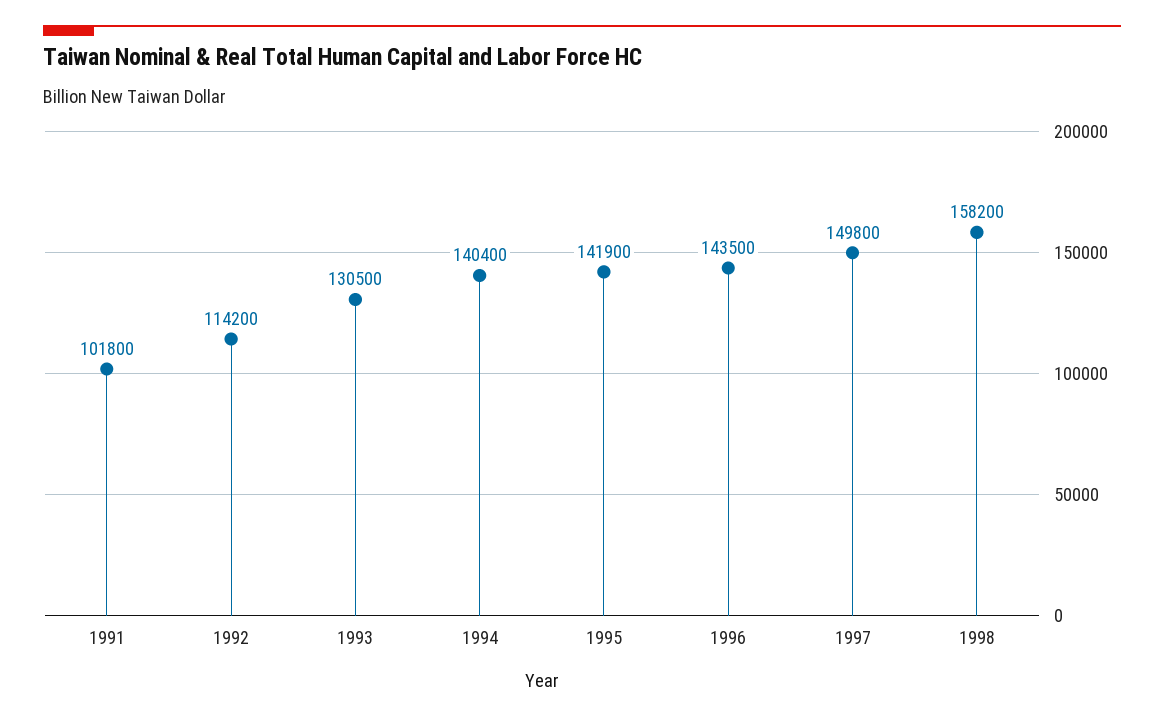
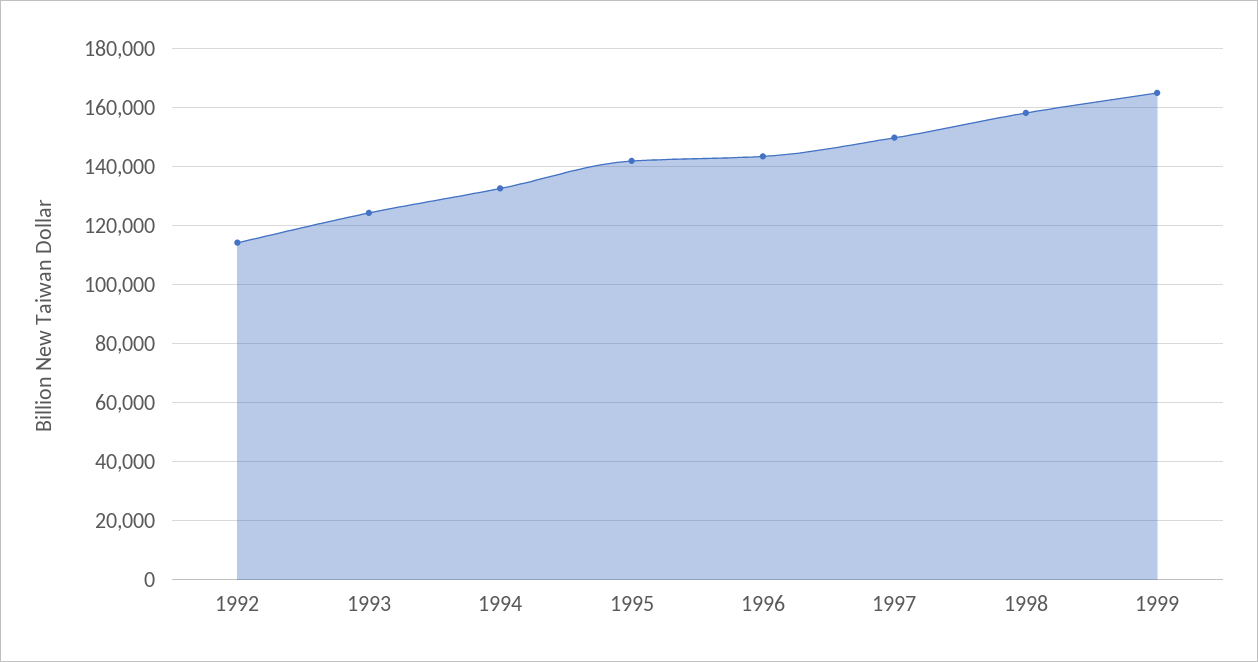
1991: 101800 -> none
1993: 130500 -> 125000
1994: 140400 -> 132500
1999: none -> 165000

